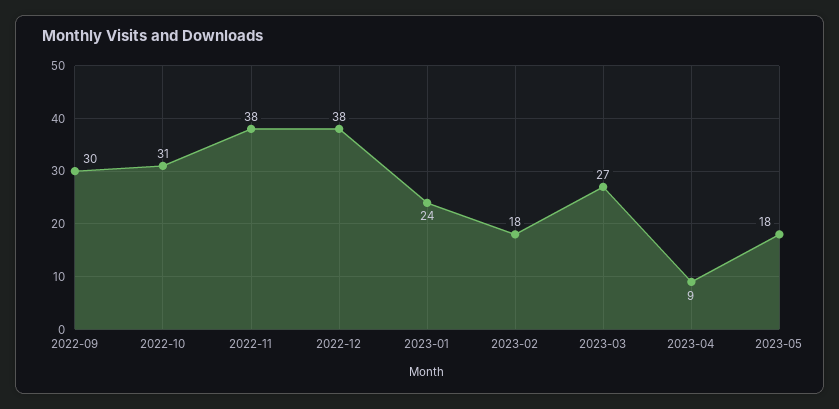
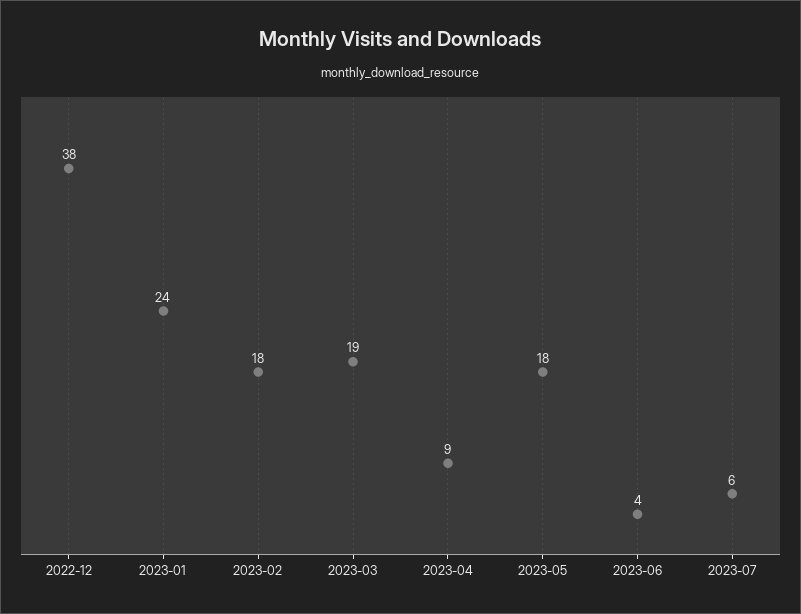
2022-09: 30 -> none
2022-10: 31 -> none
2022-11: 38 -> none
2023-03: 27 -> 19
2023-06: none -> 4
2023-07: none -> 6

